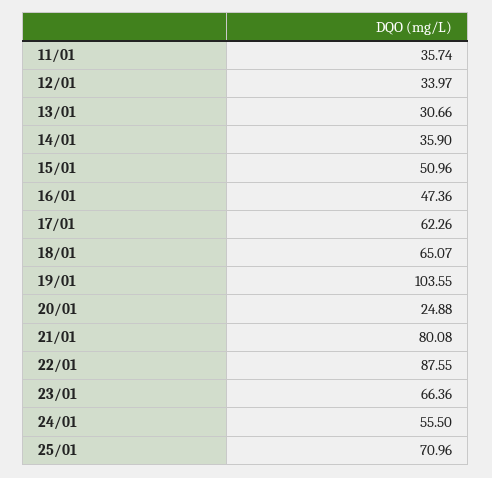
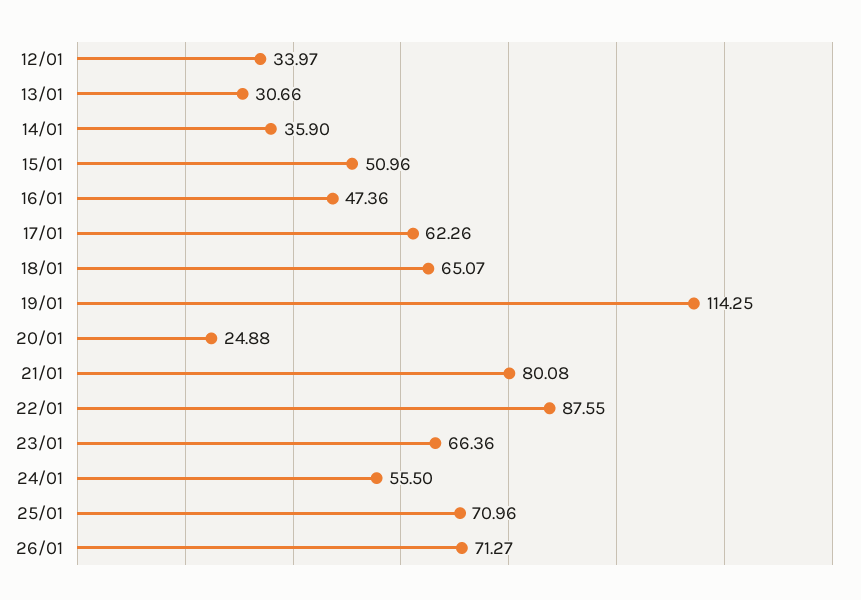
11/01: 35.74 -> none
19/01: 103.55 -> 114.25
26/01: none -> 71.27

